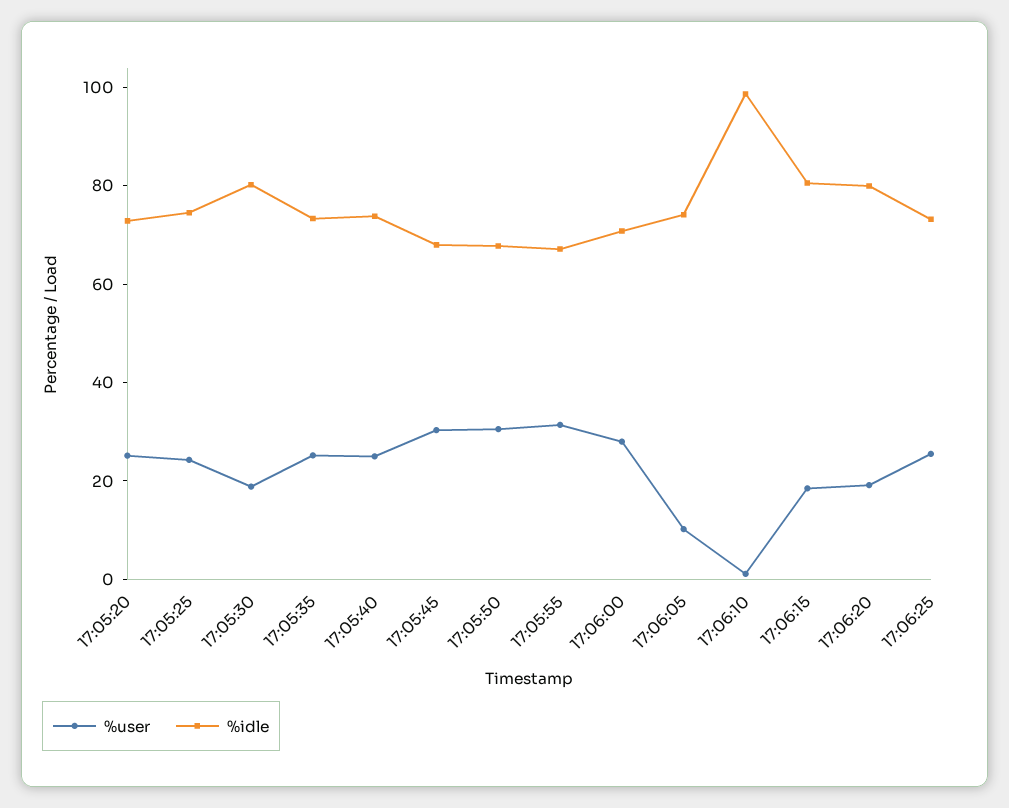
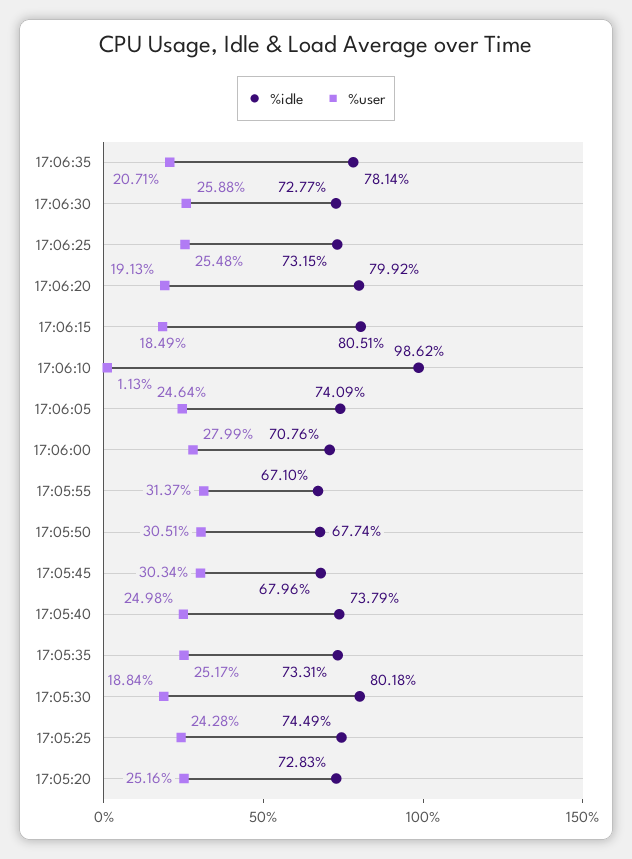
%user, 17:06:05: 10 -> 24.64
%idle, 17:06:35: none -> 78.14
%user, 17:06:35: none -> 20.71
%idle, 17:06:30: none -> 72.77
%user, 17:06:30: none -> 25.88

